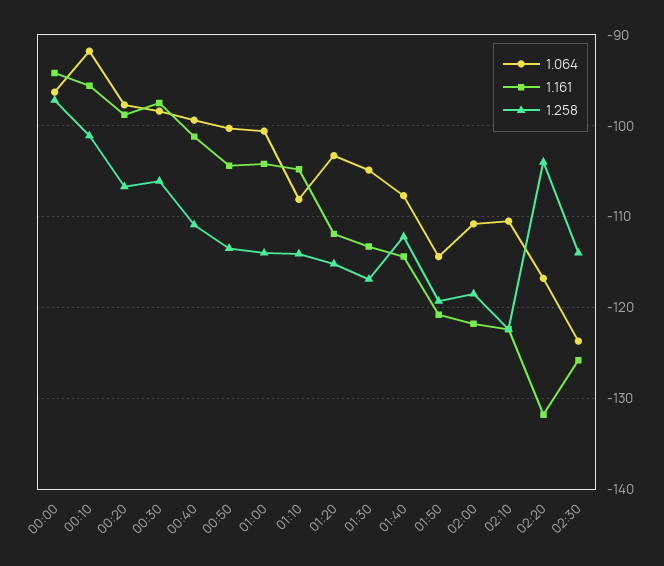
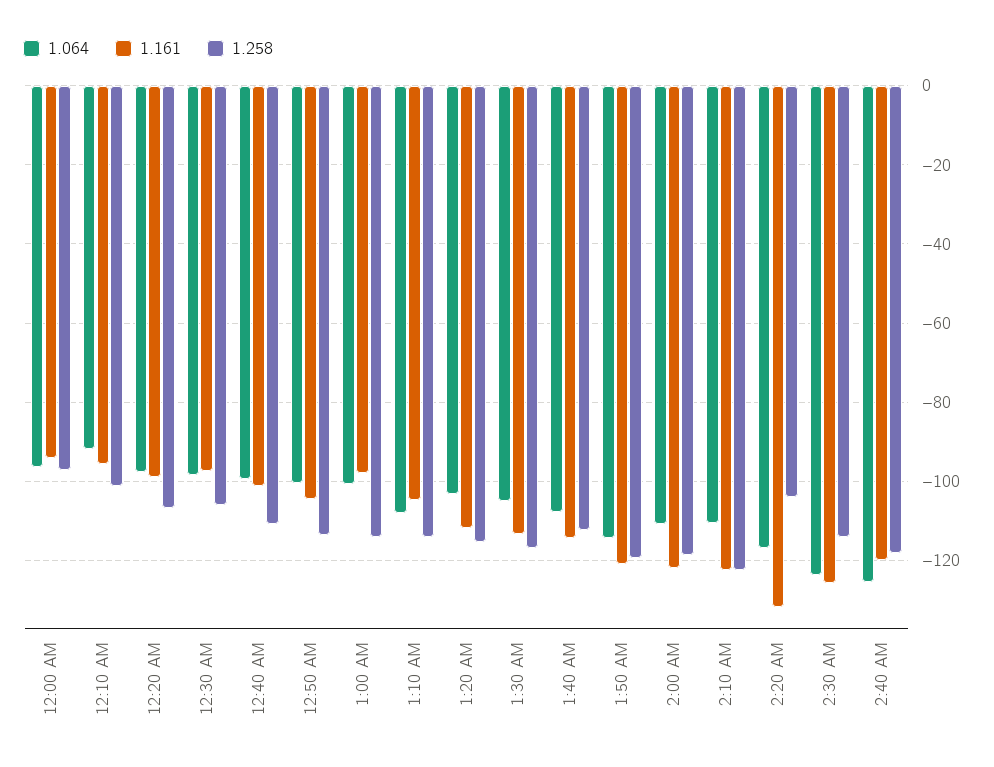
1.161, 01:00: -104 -> -98
1.064, 2:40 AM: none -> -126
1.161, 2:40 AM: none -> -120
1.258, 2:40 AM: none -> -118

